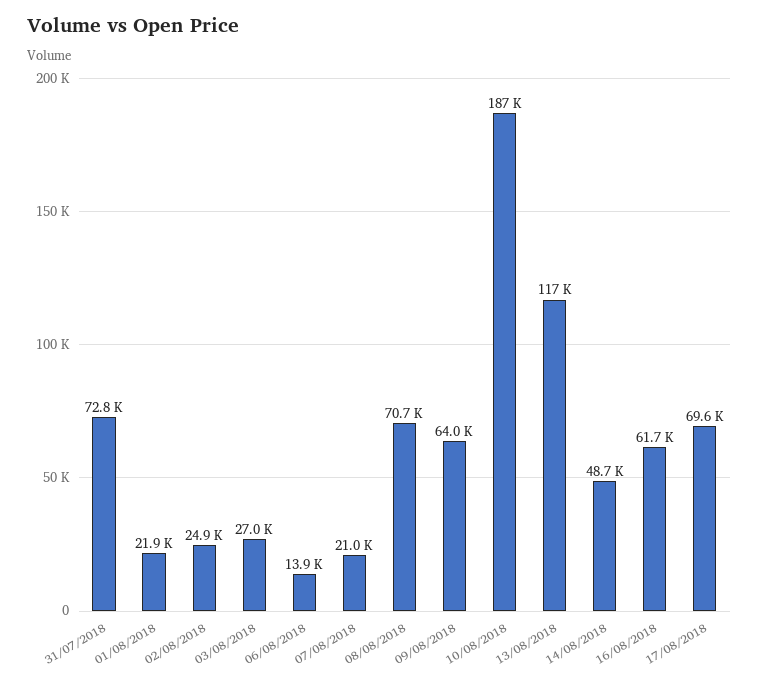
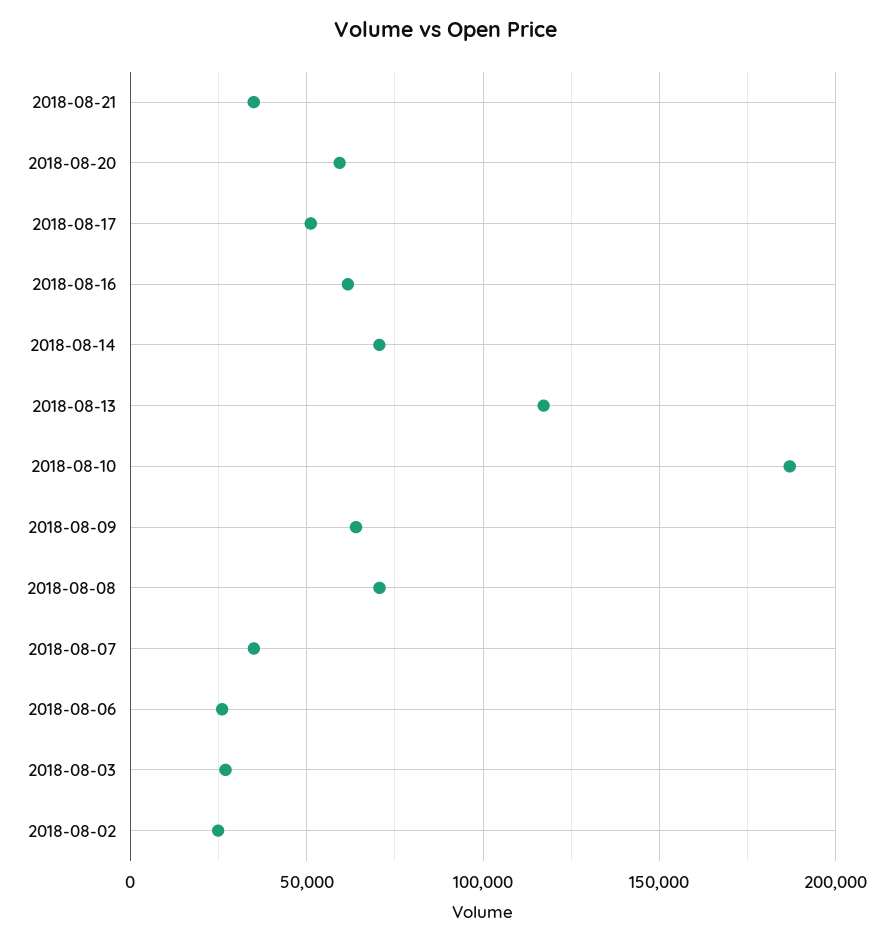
31/07/2018: 72800 -> none
01/08/2018: 21900 -> none
06/08/2018: 13900 -> 25000
07/08/2018: 21000 -> 35000
14/08/2018: 48700 -> 70000
17/08/2018: 69600 -> 50000
2018-08-21: none -> 35000
2018-08-20: none -> 60000

